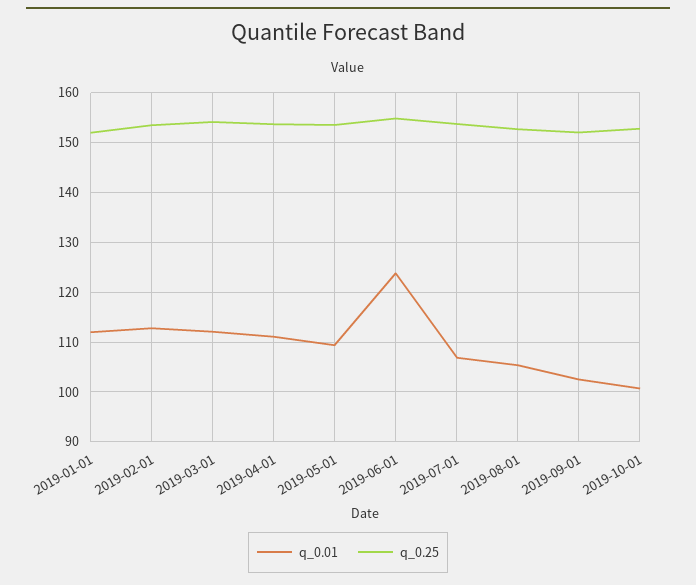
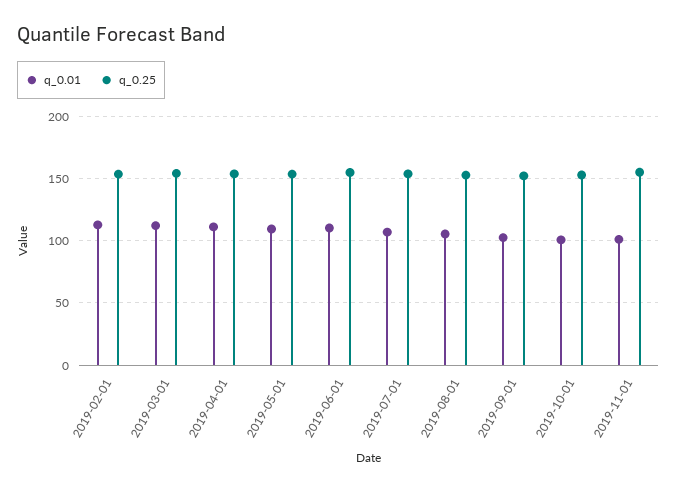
q_0.01, 2019-01-01: 112 -> none
q_0.25, 2019-01-01: 152 -> none
q_0.01, 2019-06-01: 124 -> 110
q_0.01, 2019-11-01: none -> 100
q_0.25, 2019-11-01: none -> 155

